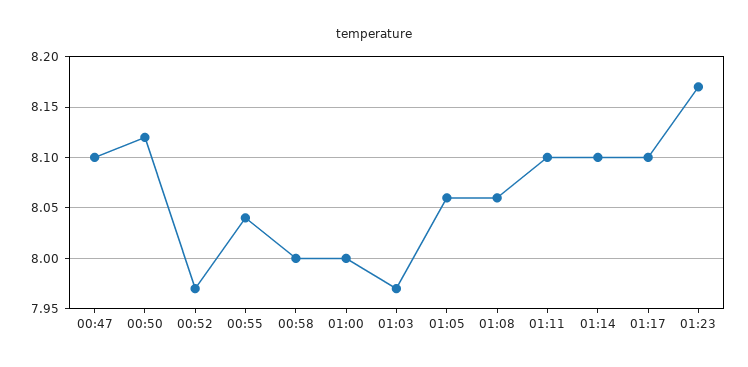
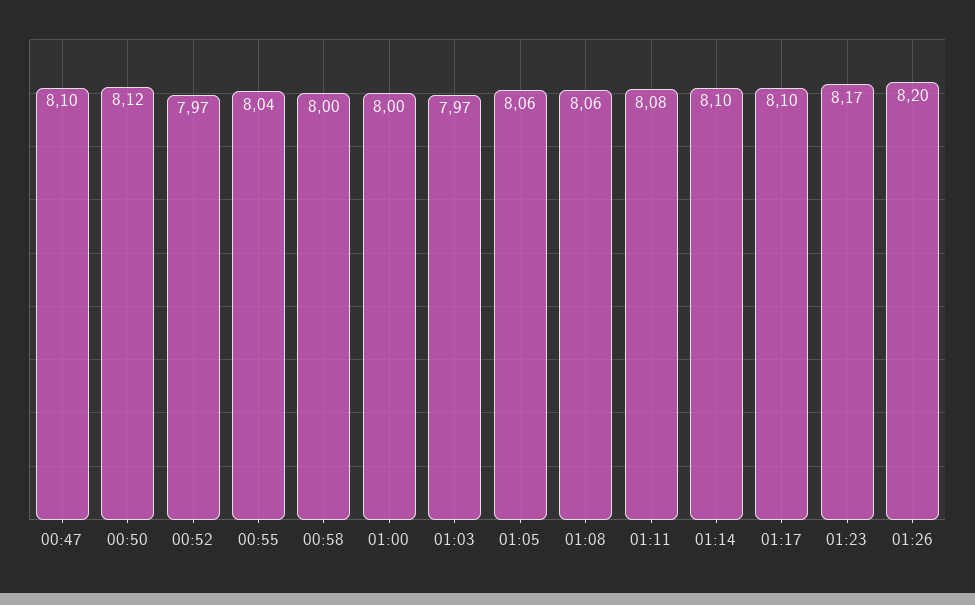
01:11: 8.1 -> 8.08
01:26: none -> 8.2

